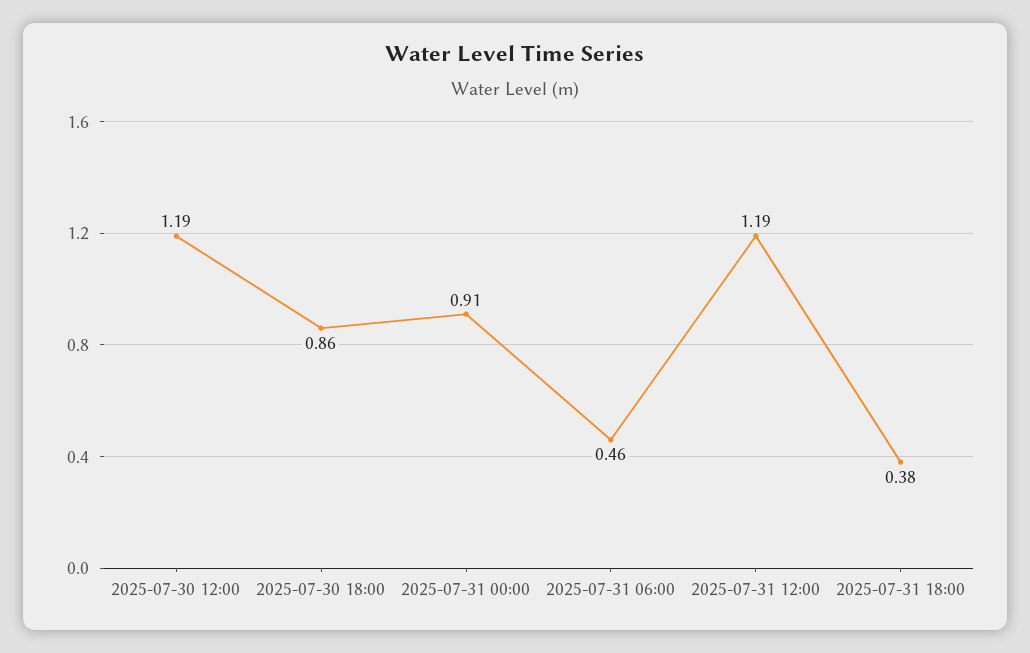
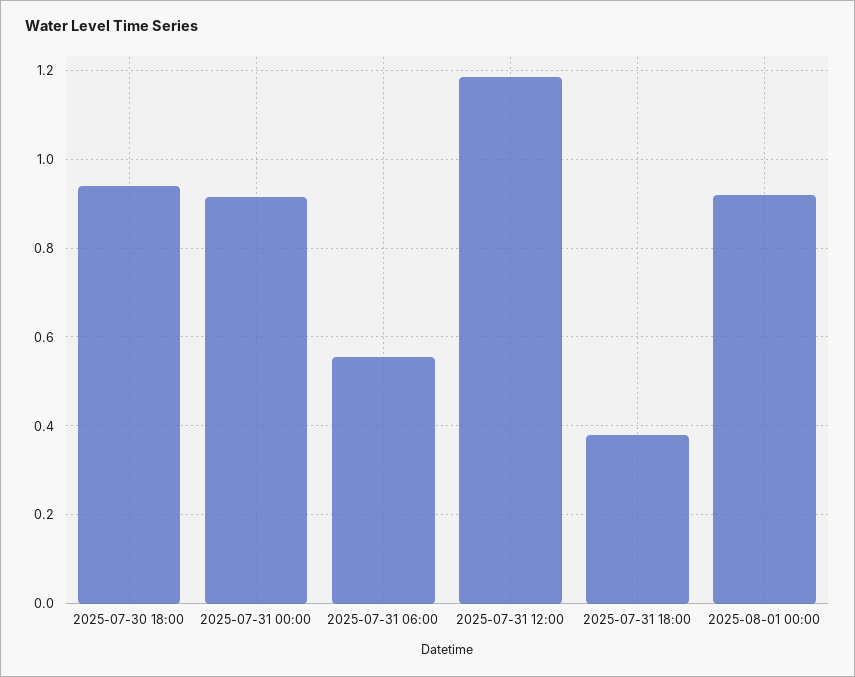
2025-07-30 12:00: 1.19 -> none
2025-07-30 18:00: 0.86 -> 0.94
2025-07-31 06:00: 0.46 -> 0.56
2025-08-01 00:00: none -> 0.92

